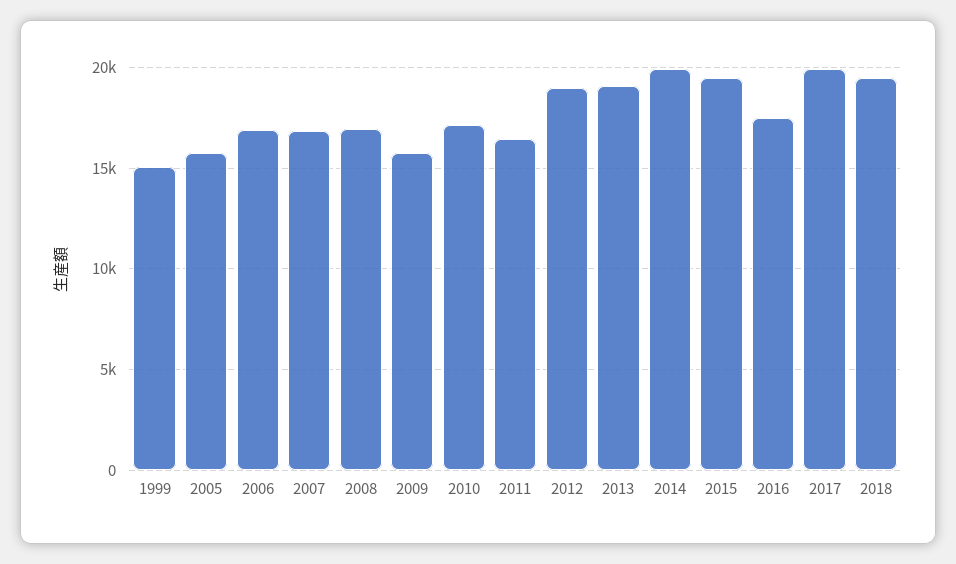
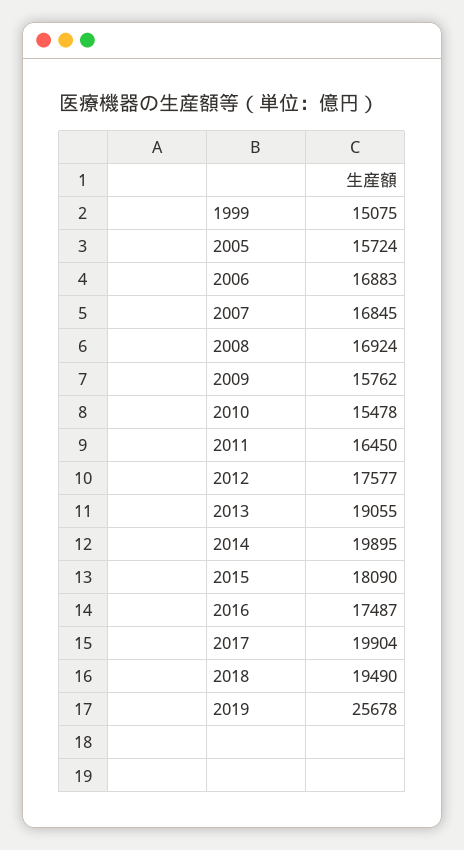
2010: 17000 -> 15478
2012: 19000 -> 17577
2015: 19500 -> 18090
2019: none -> 25678

